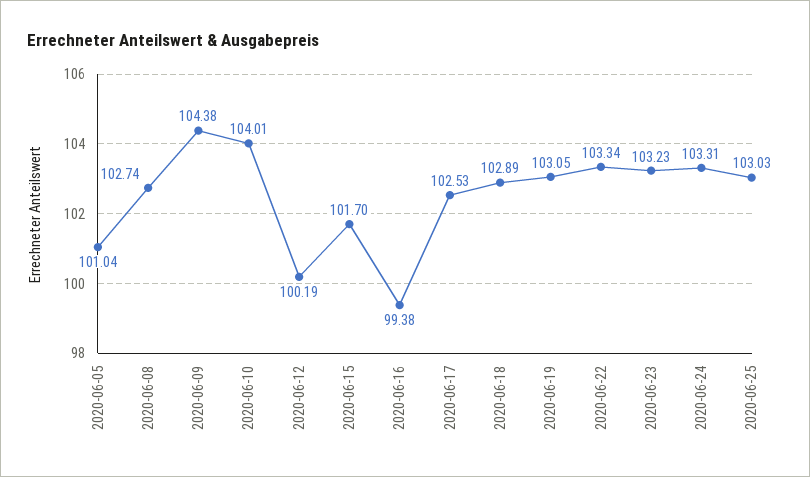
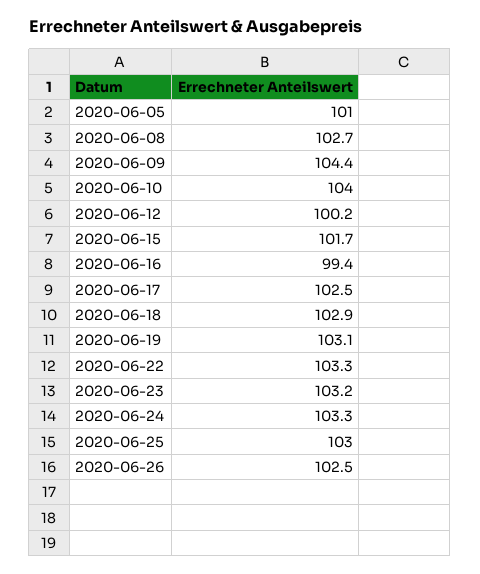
2020-06-26: none -> 102.5

